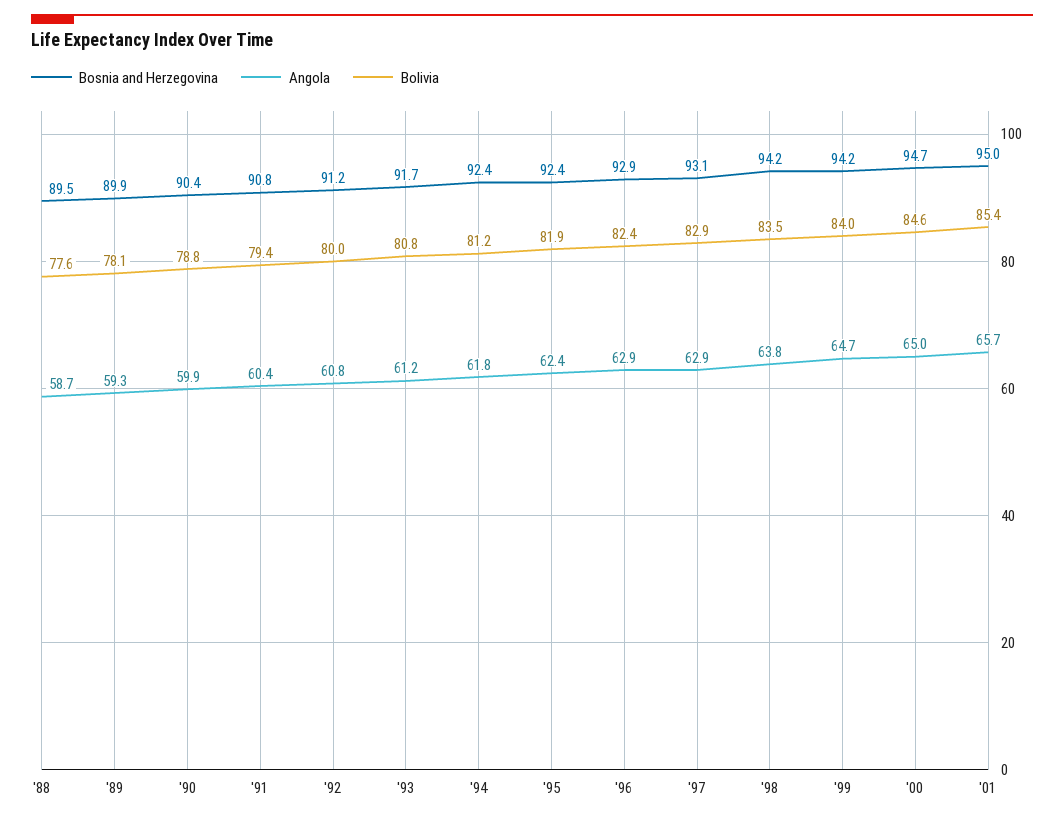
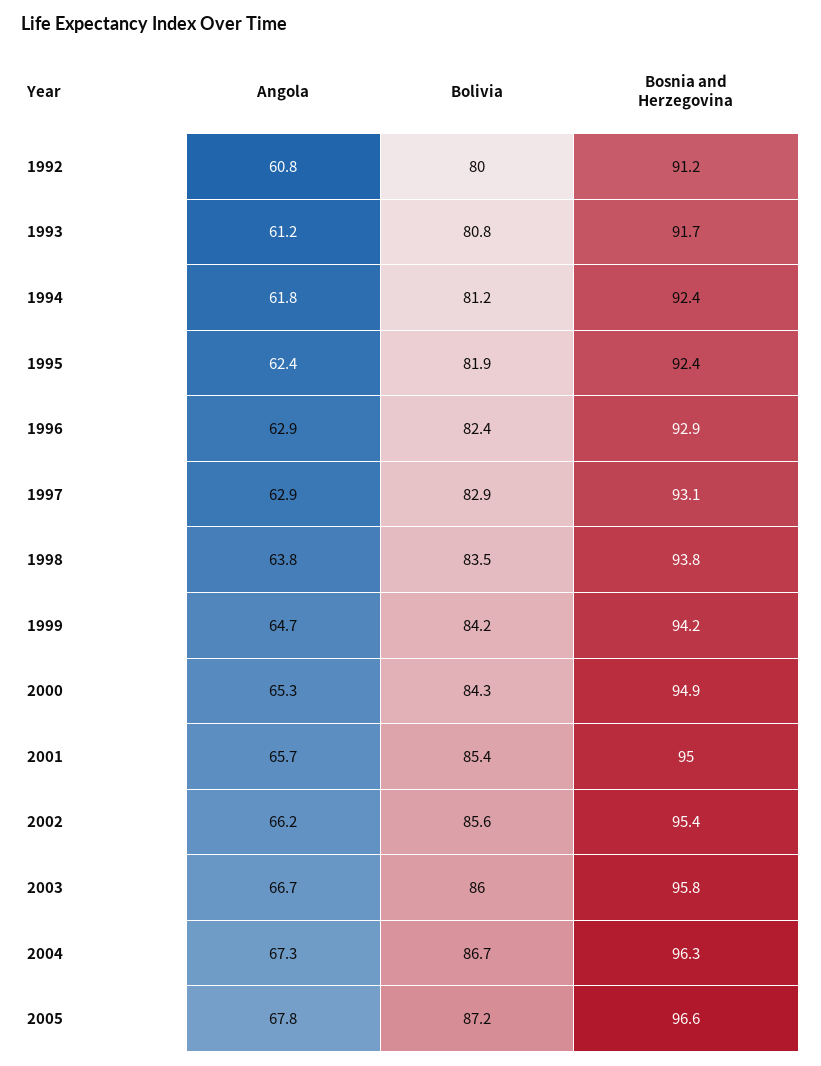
Bosnia and Herzegovina, '88: 89.5 -> none
Angola, '88: 58.7 -> none
Bolivia, '88: 77.6 -> none
Bosnia and Herzegovina, '89: 89.9 -> none
Angola, '89: 59.3 -> none
Bolivia, '89: 78.1 -> none
Bosnia and Herzegovina, '90: 90.4 -> none
Angola, '90: 59.9 -> none
Bolivia, '90: 78.8 -> none
Bosnia and Herzegovina, '91: 90.8 -> none
Angola, '91: 60.4 -> none
Bolivia, '91: 79.4 -> none
Bosnia and Herzegovina, '98: 94.2 -> 93.8
Bolivia, '99: 84 -> 84.2
Bosnia and Herzegovina, '00: 94.7 -> 94.9
Angola, '00: 65 -> 65.3
Bolivia, '00: 84.6 -> 84.3
Angola, 2002: none -> 66.2
Bolivia, 2002: none -> 85.6
Bosnia and Herzegovina, 2002: none -> 95.4
Angola, 2003: none -> 66.7
Bolivia, 2003: none -> 86
Bosnia and Herzegovina, 2003: none -> 95.8
Angola, 2004: none -> 67.3
Bolivia, 2004: none -> 86.7
Bosnia and Herzegovina, 2004: none -> 96.3
Angola, 2005: none -> 67.8
Bolivia, 2005: none -> 87.2
Bosnia and Herzegovina, 2005: none -> 96.6

